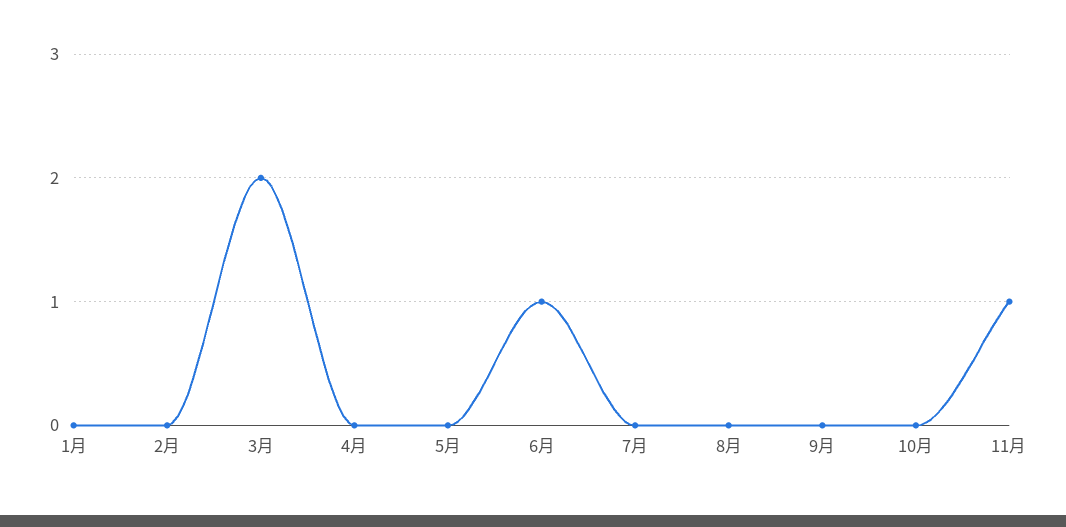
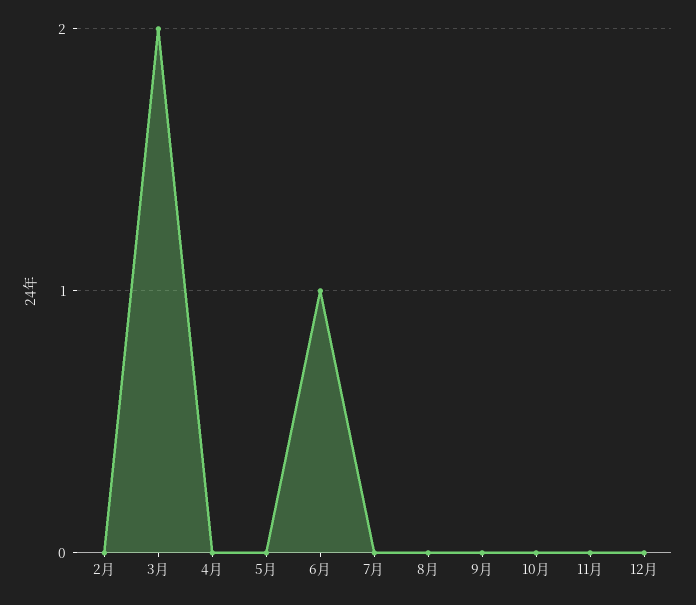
1月: 0 -> none
11月: 1 -> 0
12月: none -> 0

